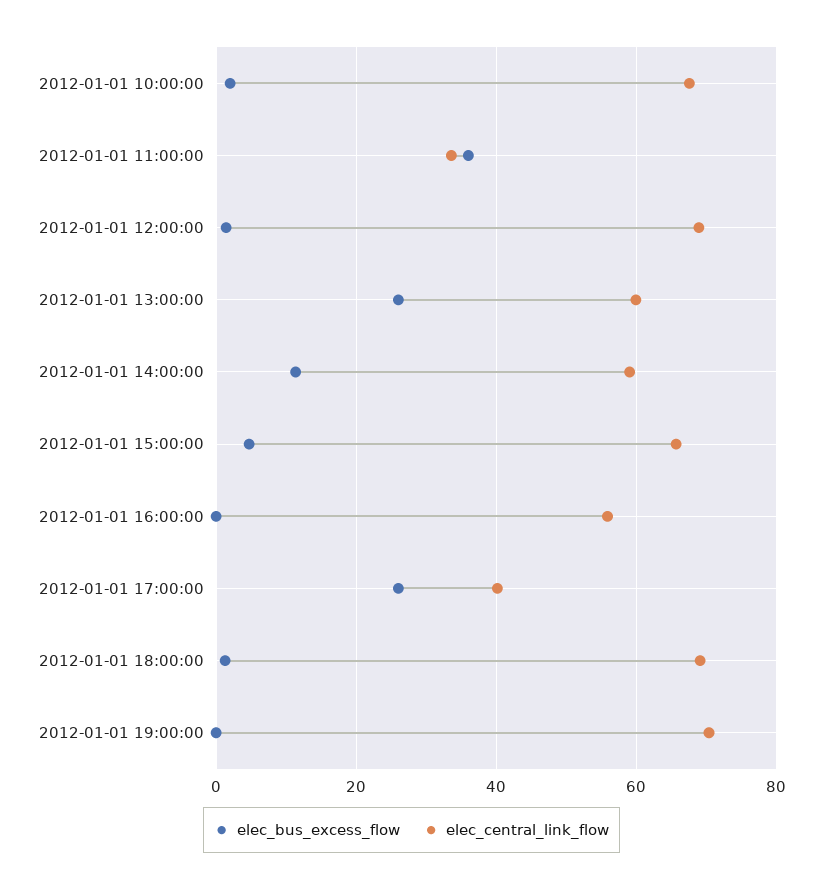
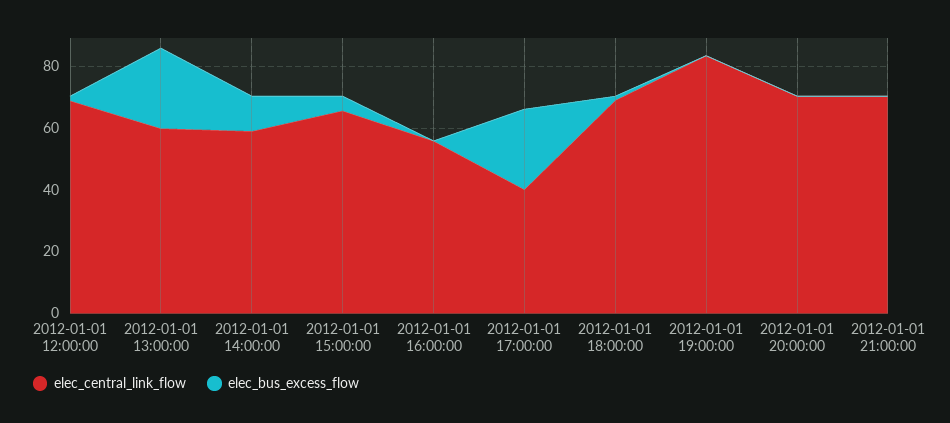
elec_bus_excess_flow, 2012-01-01 10:00:00: 2 -> none
elec_central_link_flow, 2012-01-01 10:00:00: 68 -> none
elec_bus_excess_flow, 2012-01-01 11:00:00: 36 -> none
elec_central_link_flow, 2012-01-01 11:00:00: 34 -> none
elec_central_link_flow, 2012-01-01 19:00:00: 70 -> 85
elec_central_link_flow, 2012-01-01 20:00:00: none -> 70
elec_bus_excess_flow, 2012-01-01 20:00:00: none -> 0
elec_central_link_flow, 2012-01-01 21:00:00: none -> 70
elec_bus_excess_flow, 2012-01-01 21:00:00: none -> 0

